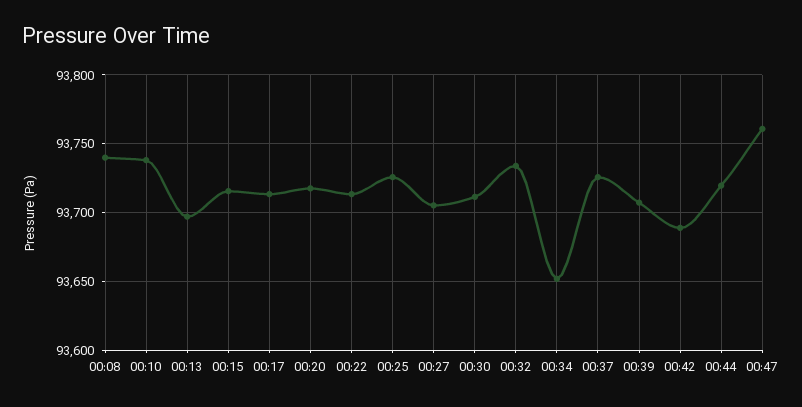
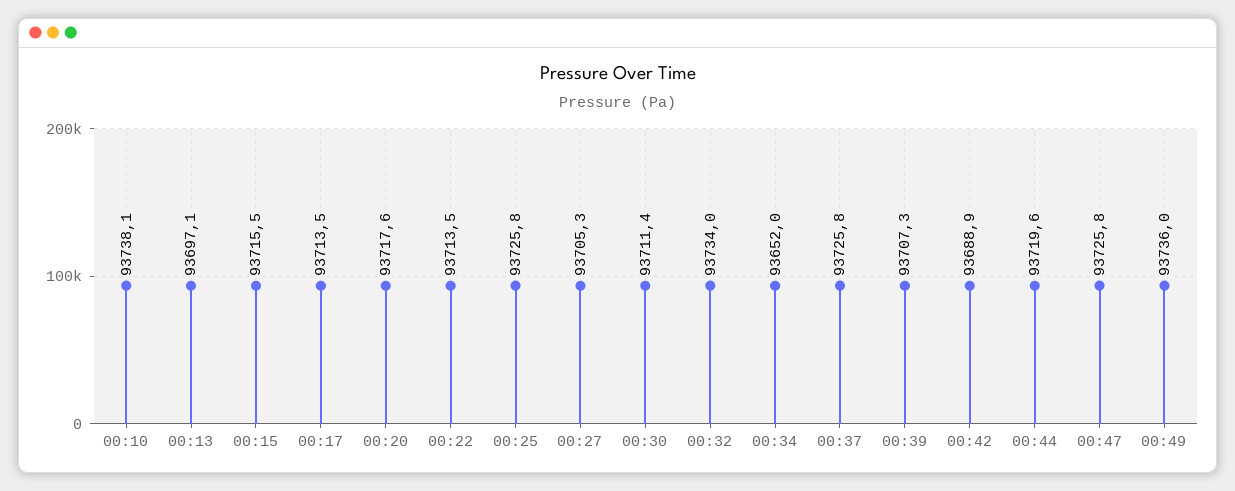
00:08: 93740 -> none
00:47: 93760 -> 93725.8
00:49: none -> 93736

